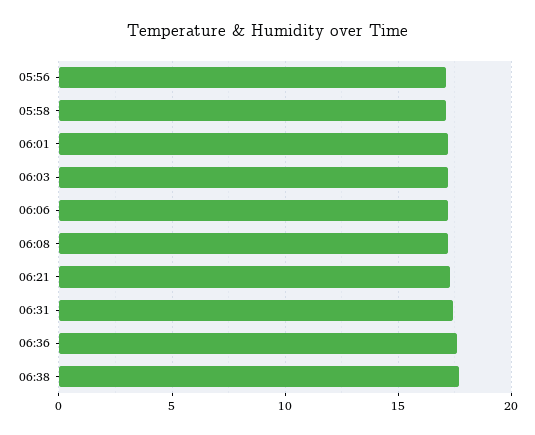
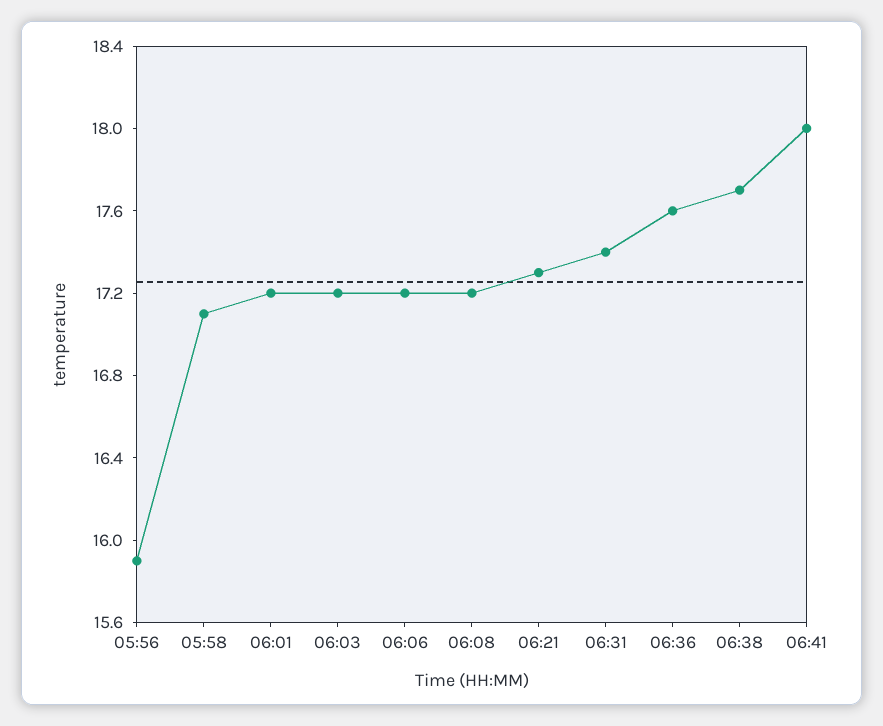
05:56: 17 -> 15.9
06:41: none -> 18

